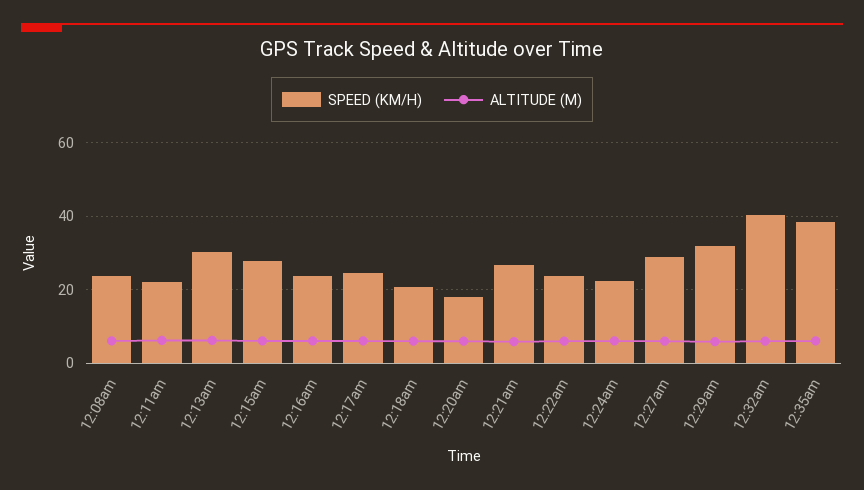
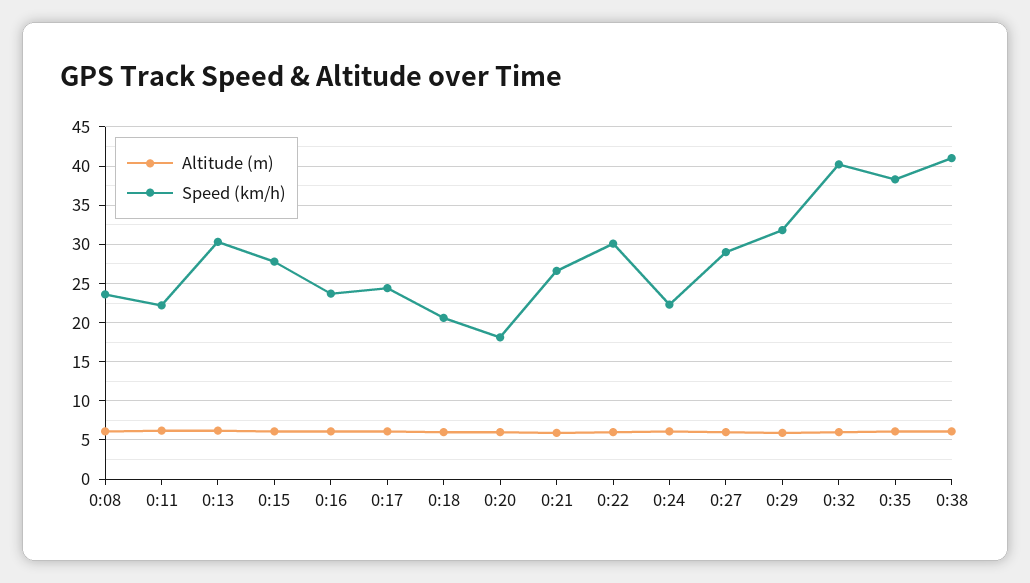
SPEED (KM/H), 12:22am: 24 -> 30
ALTITUDE (M), 0:38: none -> 6
SPEED (KM/H), 0:38: none -> 41

